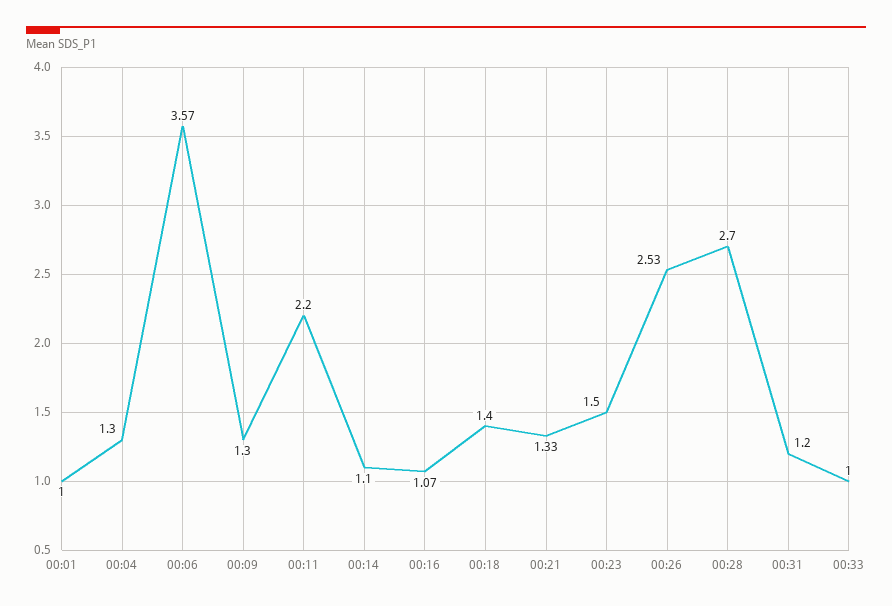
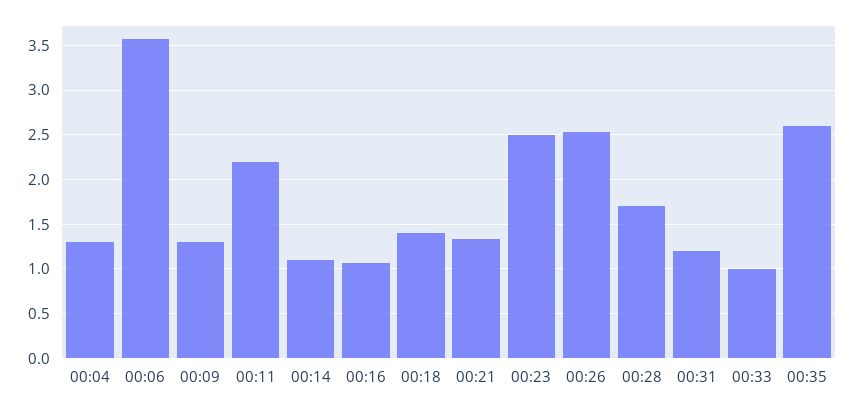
00:01: 1 -> none
00:23: 1.5 -> 2.5
00:28: 2.7 -> 1.7
00:35: none -> 2.6

